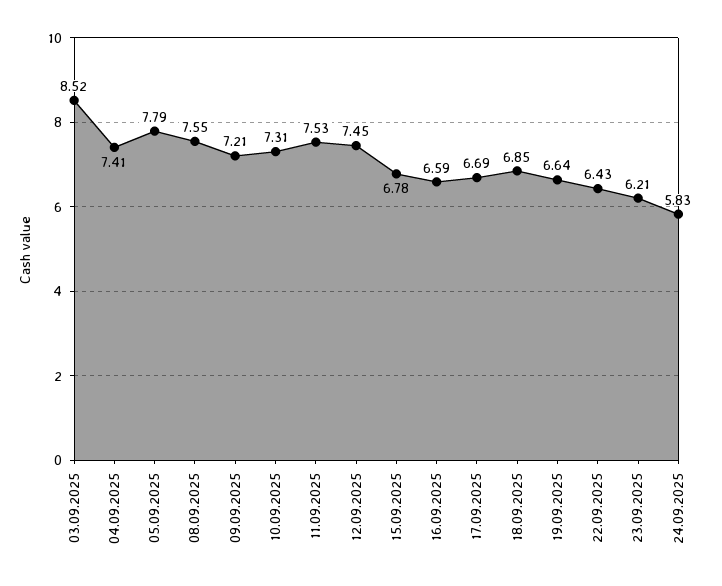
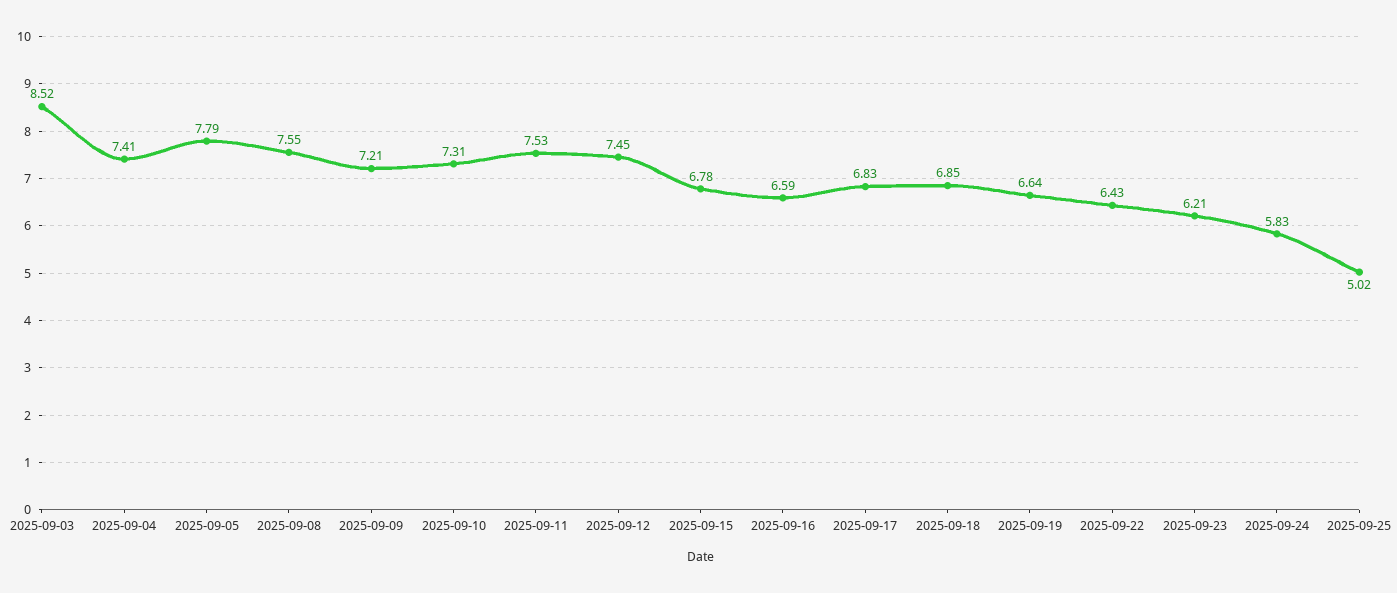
17.09.2025: 6.69 -> 6.83
2025-09-25: none -> 5.02

